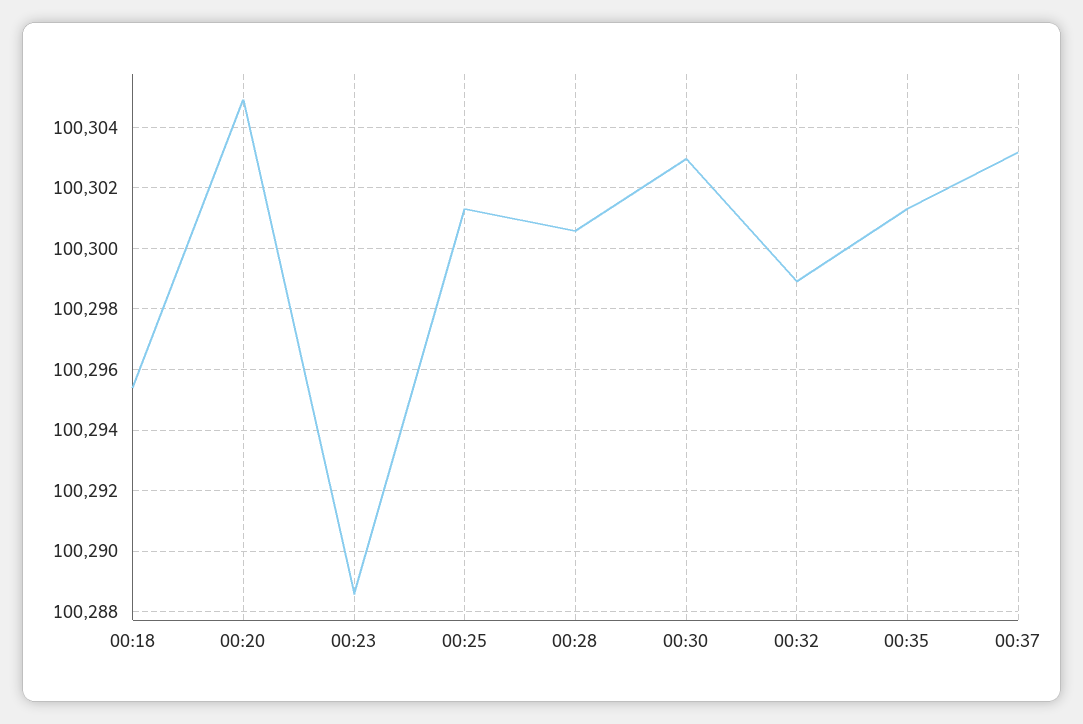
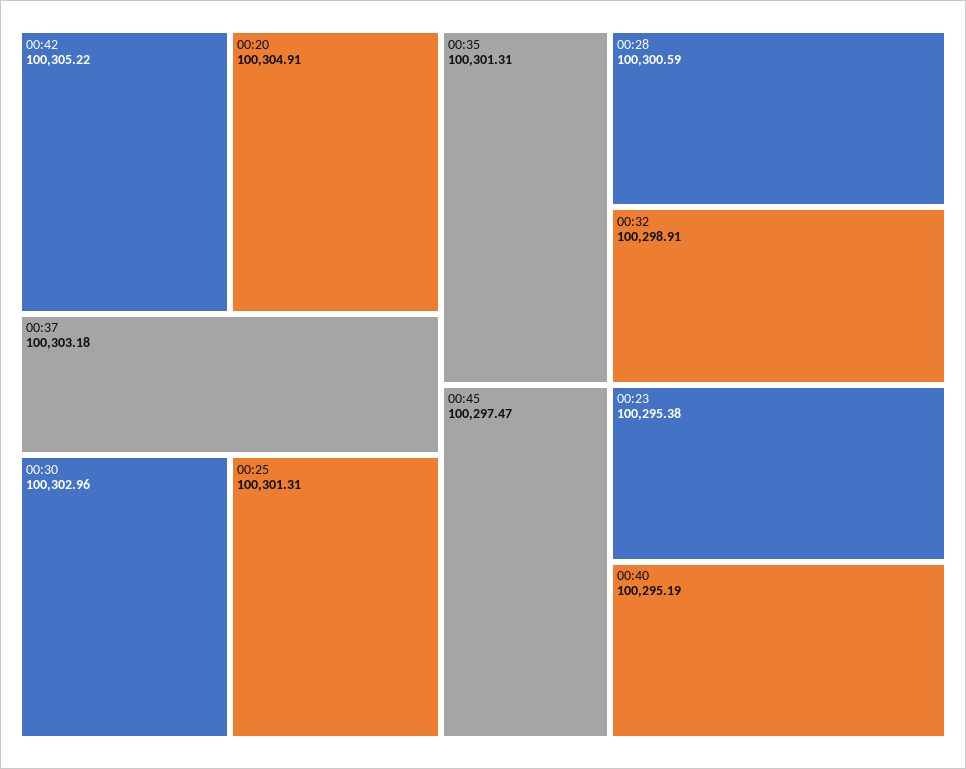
00:18: 100295.4 -> none
00:23: 100288.6 -> 100295.38
00:42: none -> 100305.22
00:45: none -> 100297.47
00:40: none -> 100295.19

